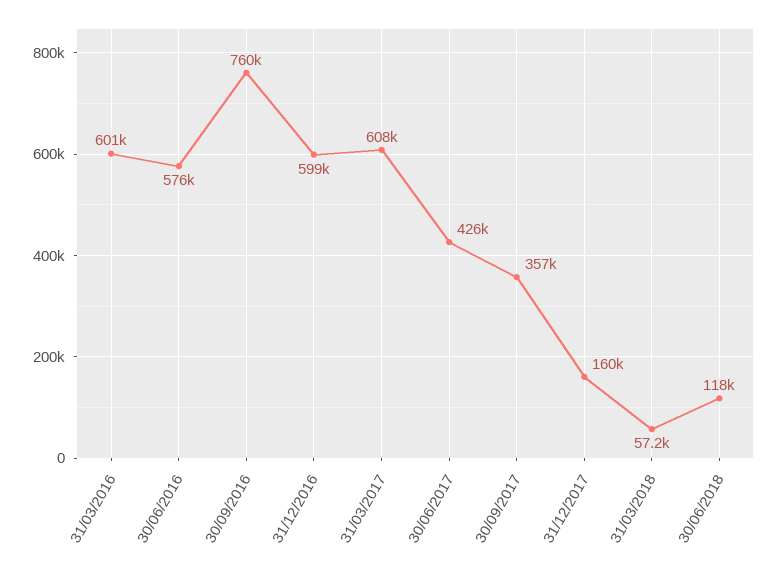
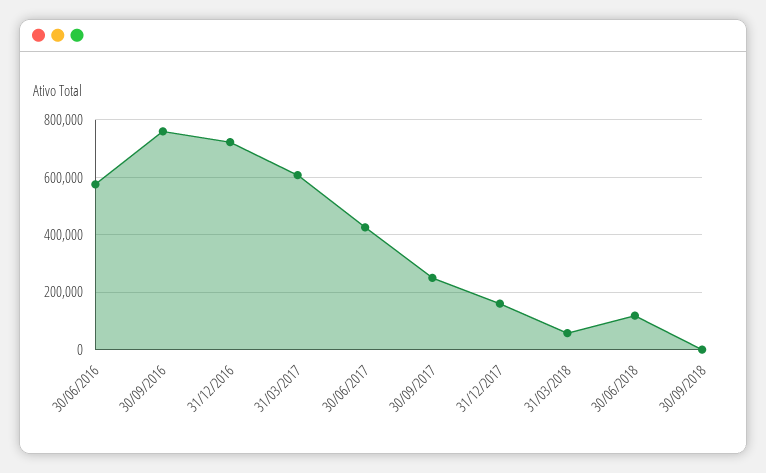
31/03/2016: 601000 -> none
31/12/2016: 599000 -> 725000
30/09/2017: 357000 -> 250000
30/09/2018: none -> 0

